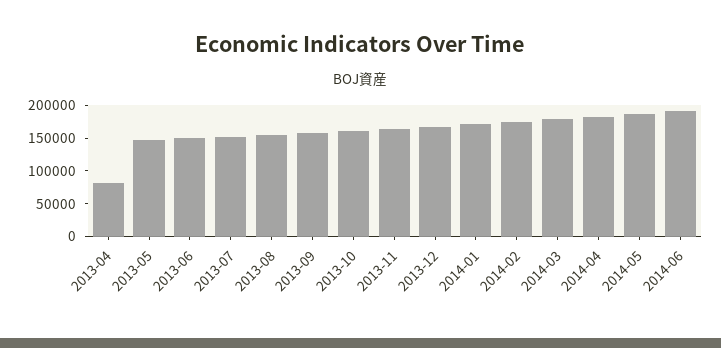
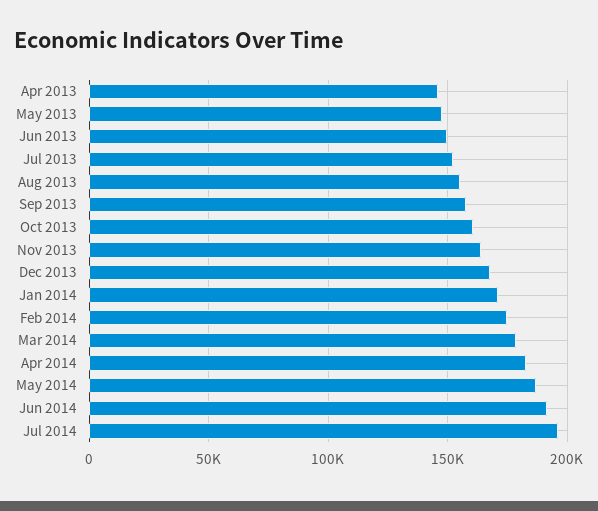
2013-04: 75000 -> 145000
Jul 2014: none -> 195000

